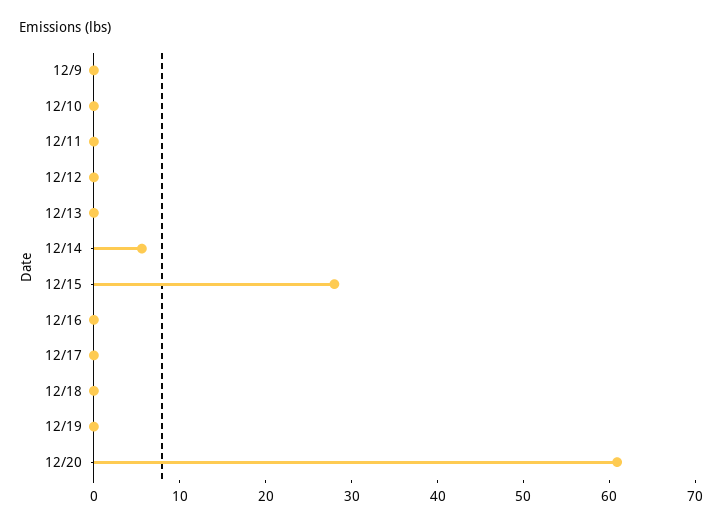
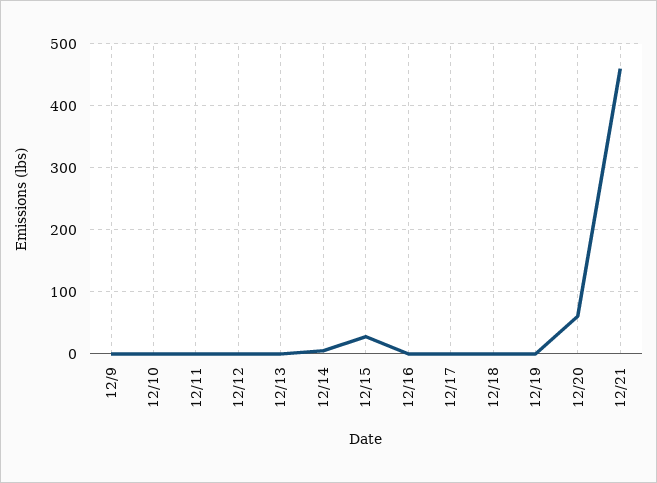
12/21: none -> 460

